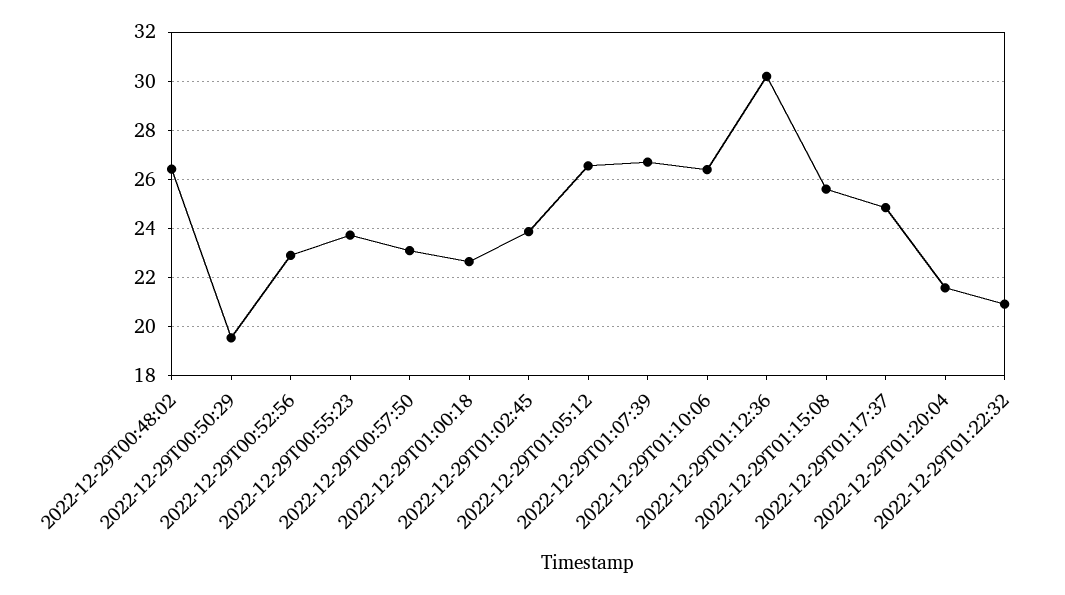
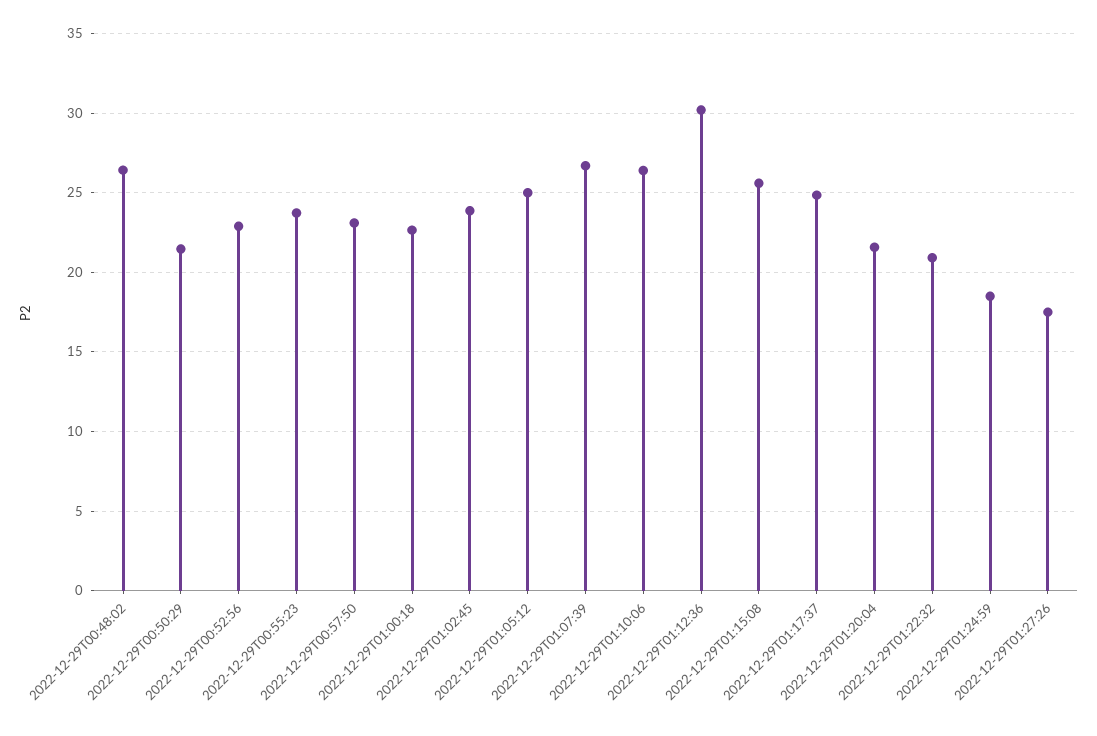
2022-12-29T00:50:29: 19.5 -> 21.5
2022-12-29T01:05:12: 26.5 -> 25
2022-12-29T01:24:59: none -> 18.5
2022-12-29T01:27:26: none -> 17.5

